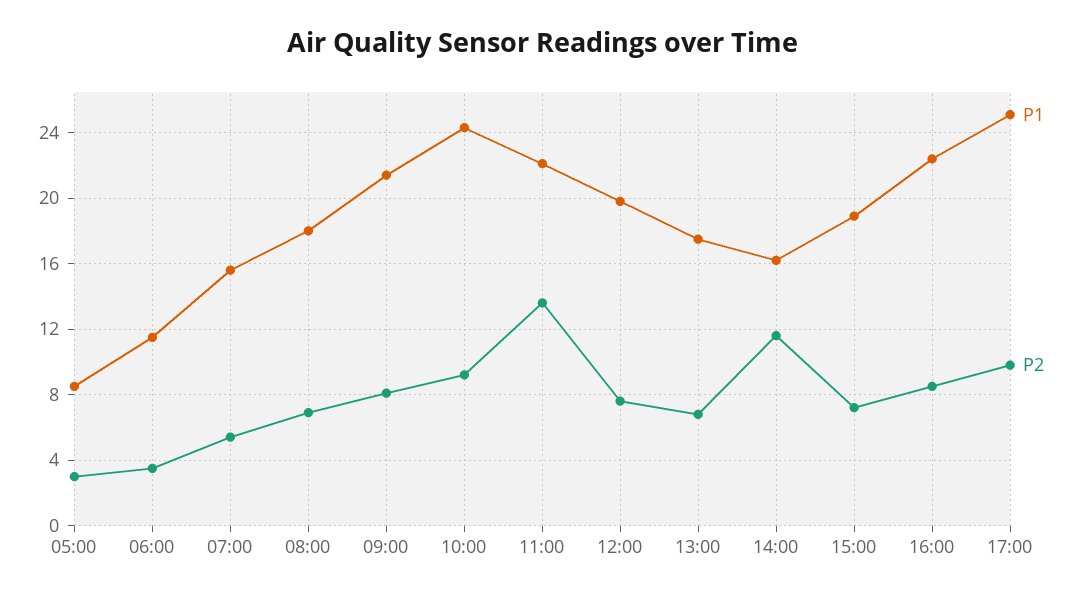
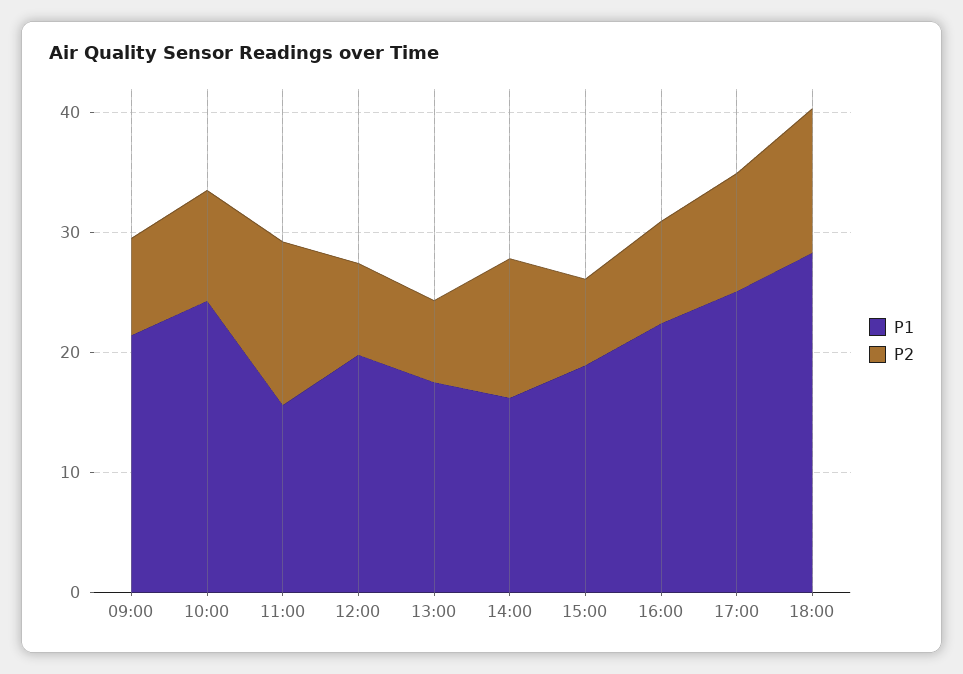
P1, 05:00: 8.5 -> none
P2, 05:00: 3 -> none
P1, 06:00: 11.5 -> none
P2, 06:00: 3.5 -> none
P1, 07:00: 15.5 -> none
P2, 07:00: 5.5 -> none
P1, 08:00: 18 -> none
P2, 08:00: 7 -> none
P1, 11:00: 22 -> 16
P1, 18:00: none -> 28
P2, 18:00: none -> 12

